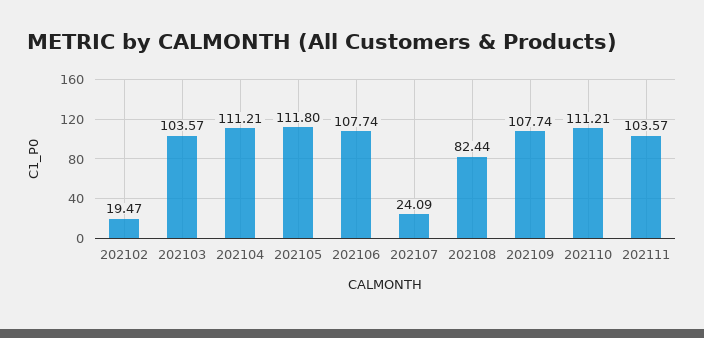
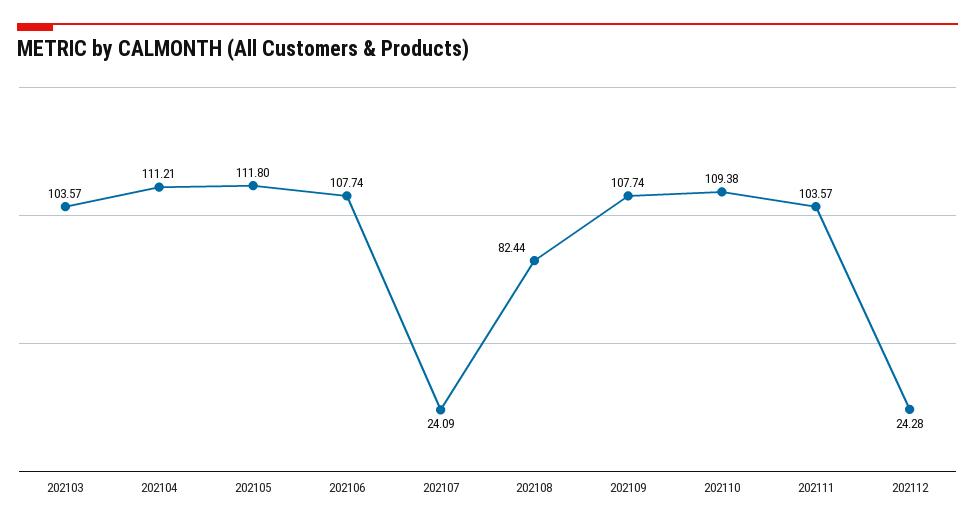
202102: 19.47 -> none
202110: 111.21 -> 109.38
202112: none -> 24.28

